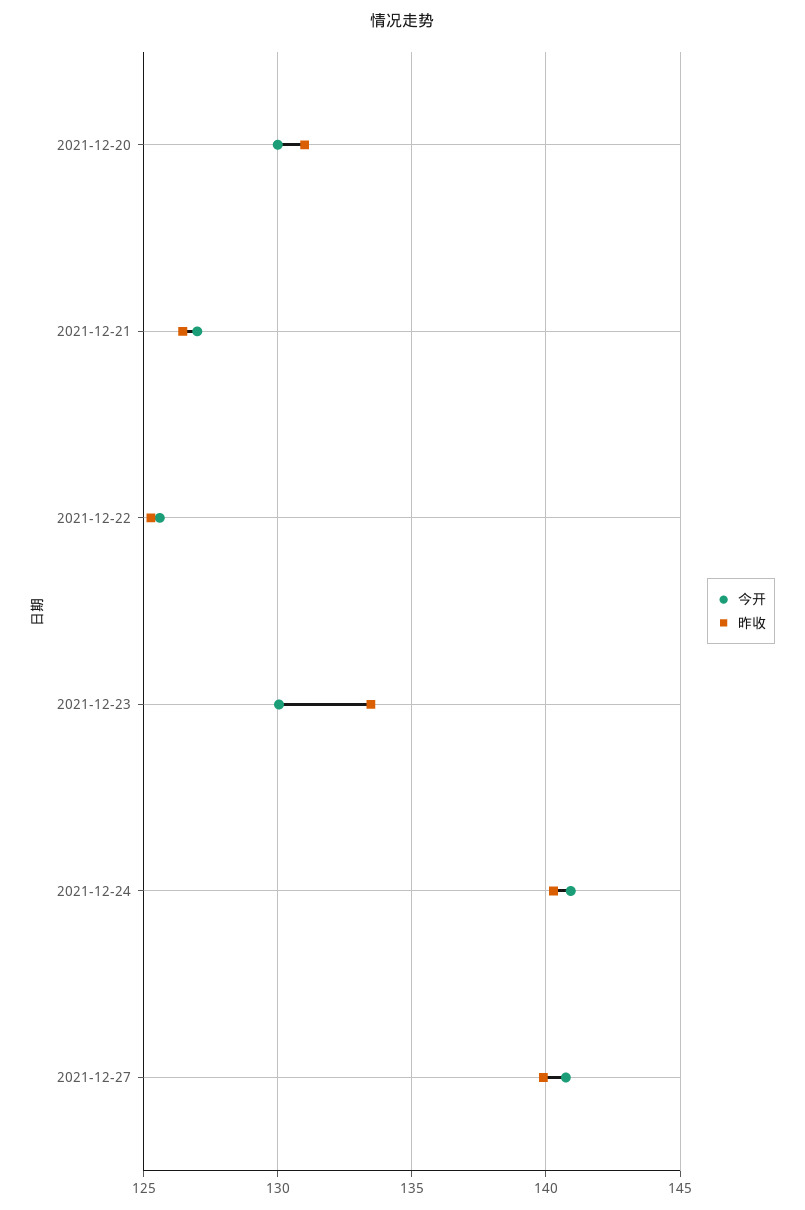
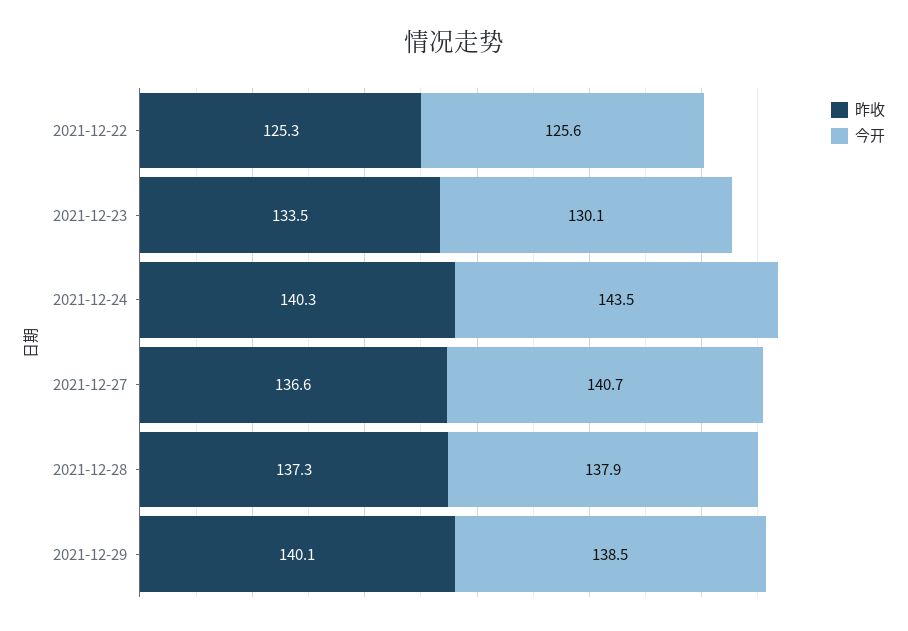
今开, 2021-12-20: 130 -> none
昨收, 2021-12-20: 131 -> none
今开, 2021-12-21: 127 -> none
昨收, 2021-12-21: 126.5 -> none
今开, 2021-12-24: 141 -> 143.5
昨收, 2021-12-27: 140 -> 136.6
昨收, 2021-12-28: none -> 137.3
今开, 2021-12-28: none -> 137.9
昨收, 2021-12-29: none -> 140.1
今开, 2021-12-29: none -> 138.5

